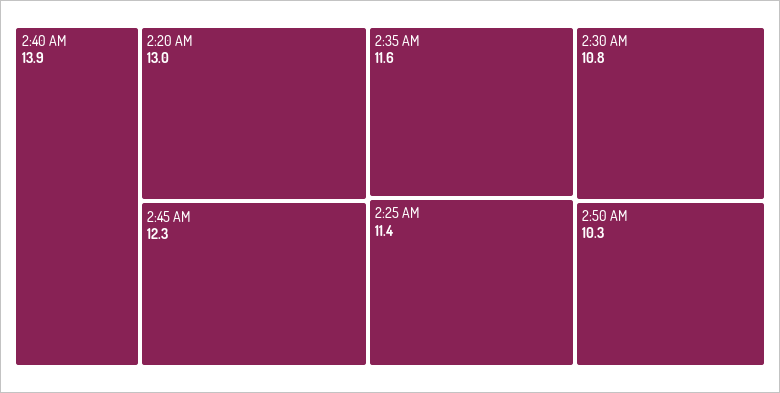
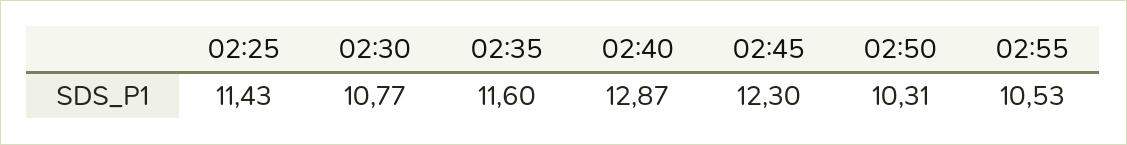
2:40 AM: 13.9 -> 12.87
2:20 AM: 13 -> none
02:55: none -> 10.53

